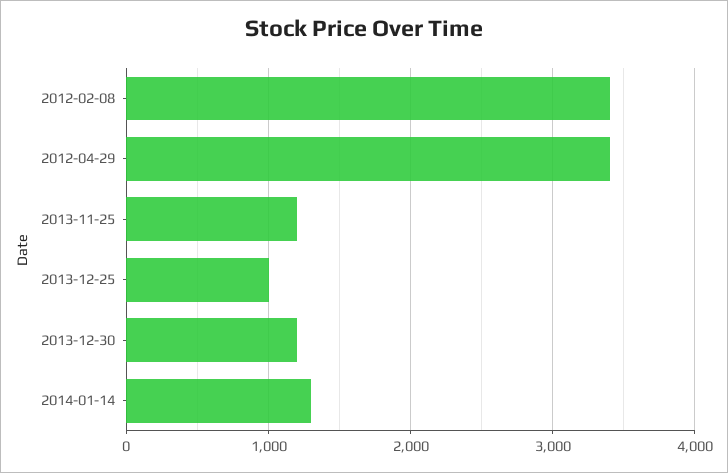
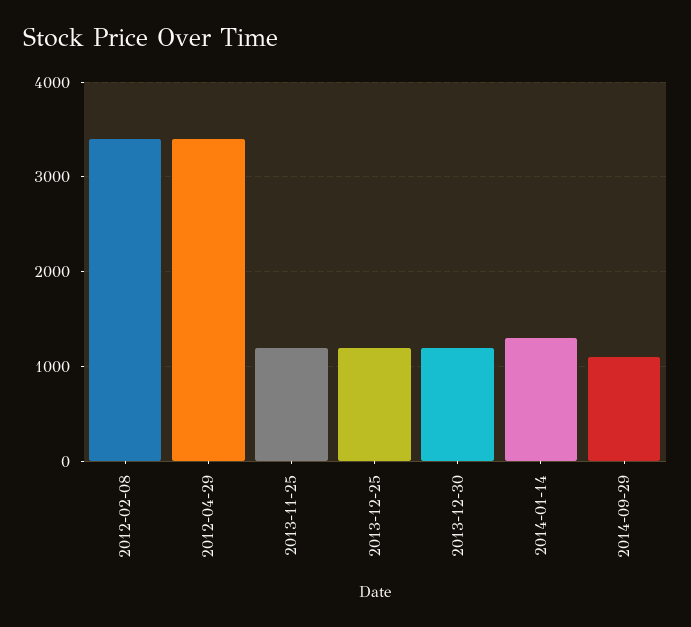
2013-12-25: 1000 -> 1200
2014-09-29: none -> 1100

